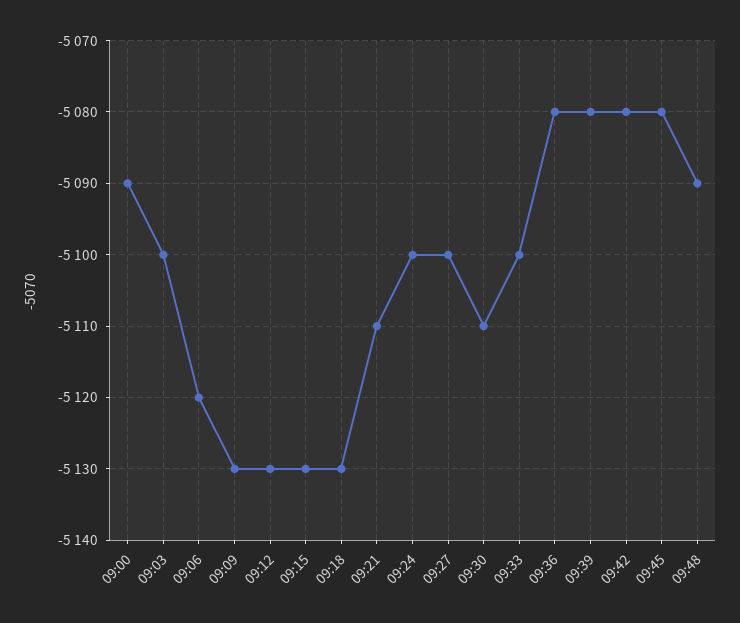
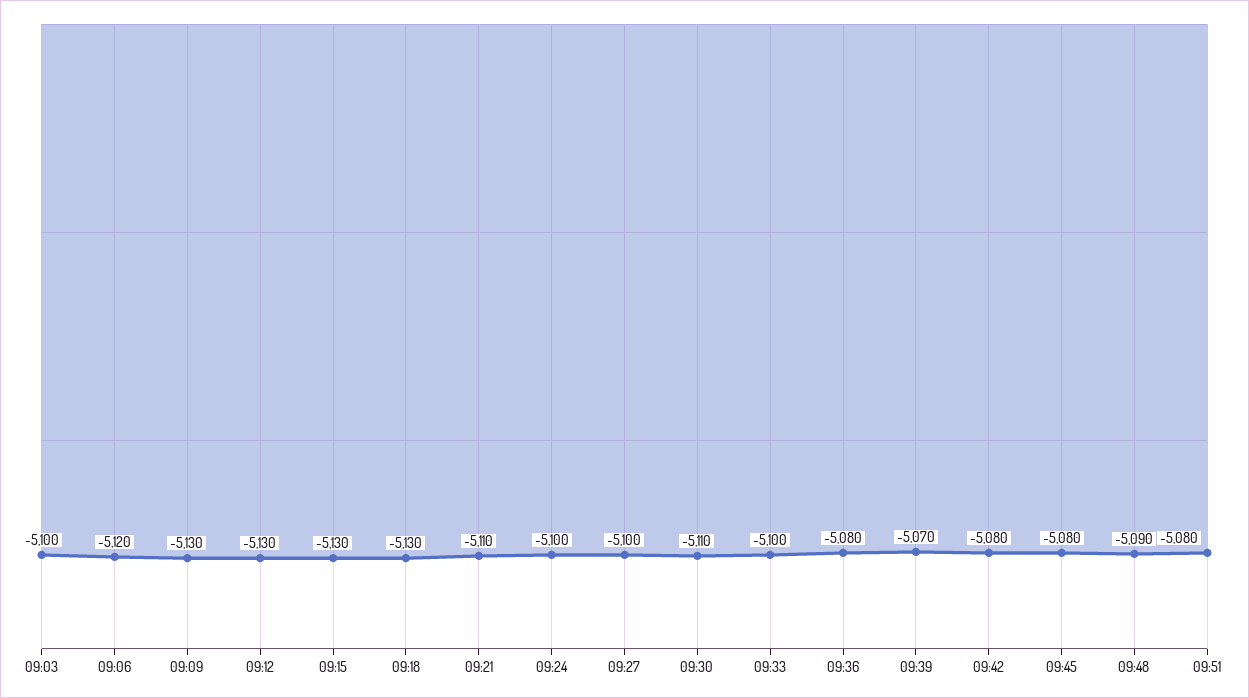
09:00: -5090 -> none
09:39: -5080 -> -5070
09:51: none -> -5080

